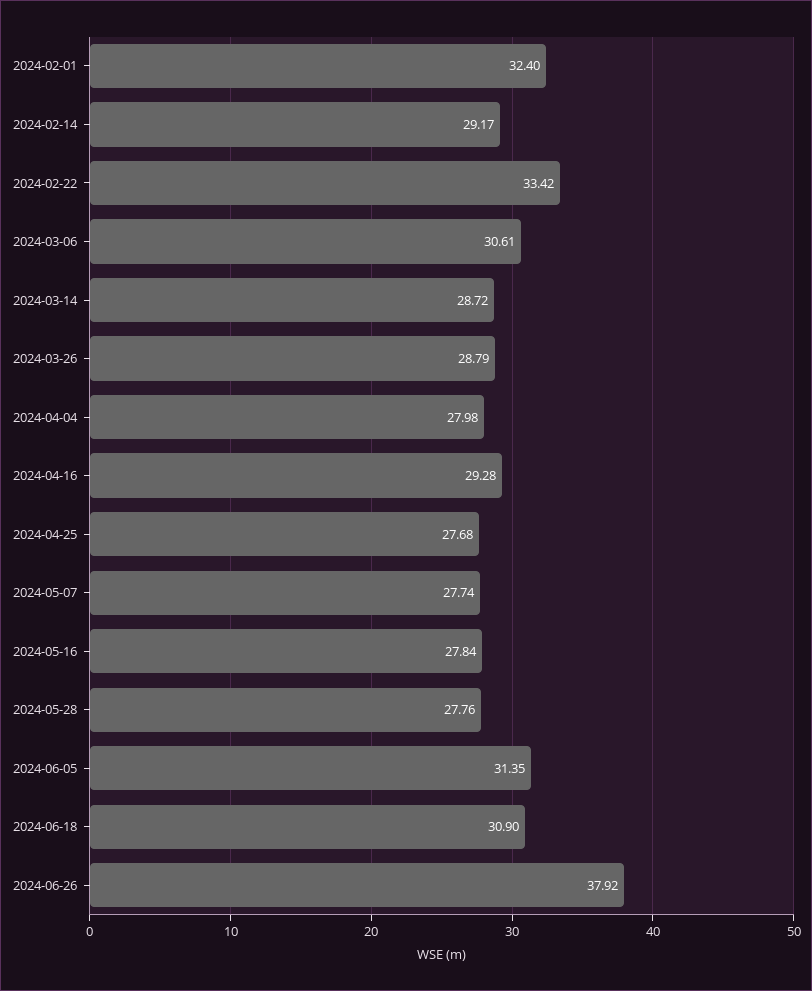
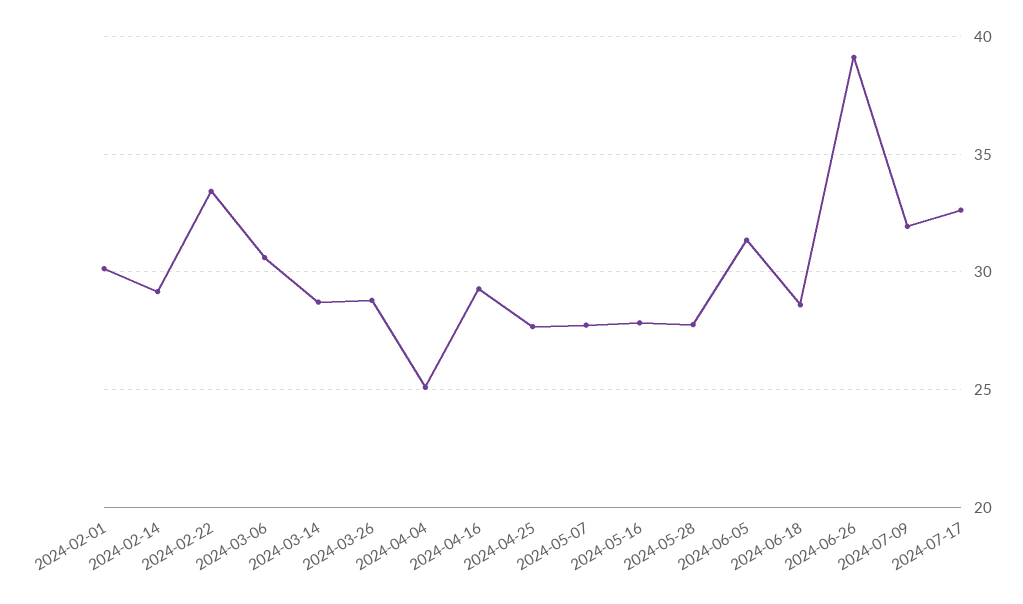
2024-02-01: 32.4 -> 30
2024-04-04: 27.98 -> 25
2024-06-18: 30.9 -> 28.5
2024-06-26: 37.92 -> 39
2024-07-09: none -> 32
2024-07-17: none -> 32.5

